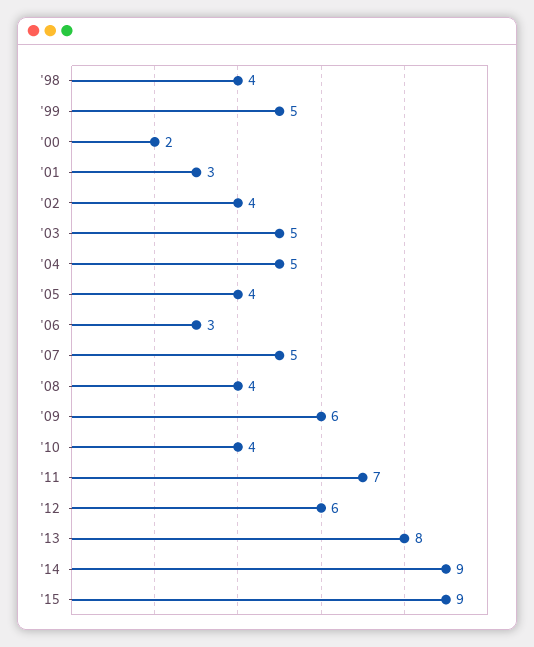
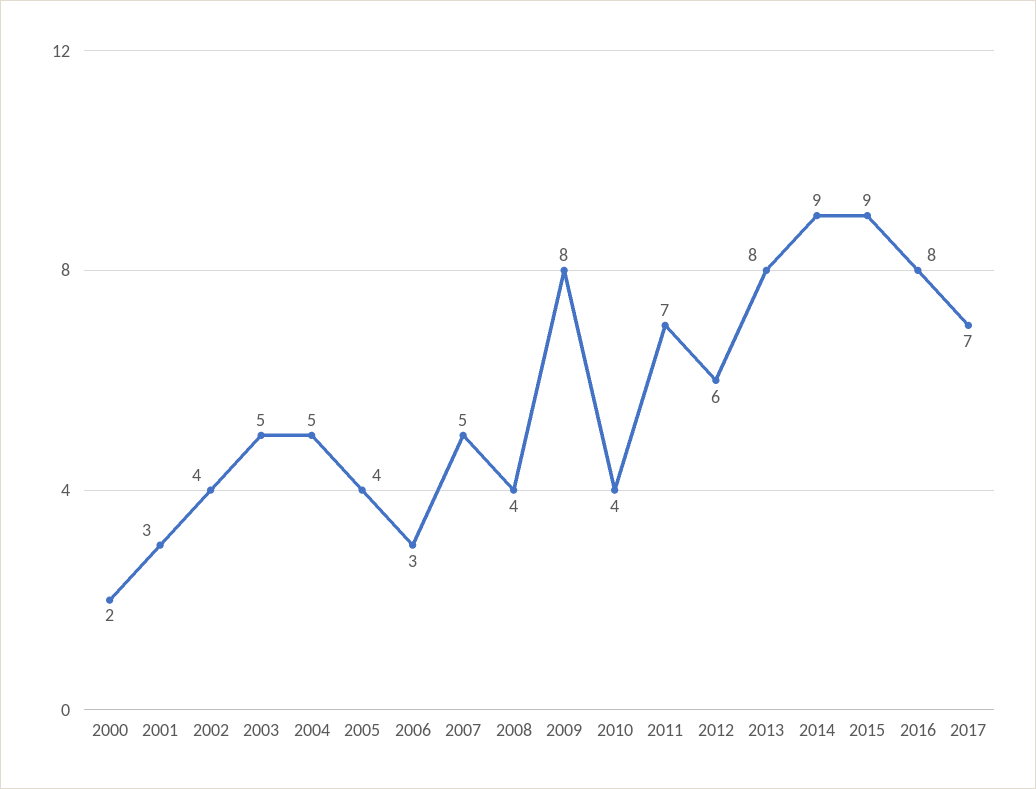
'98: 4 -> none
'99: 5 -> none
'09: 6 -> 8
2016: none -> 8
2017: none -> 7

